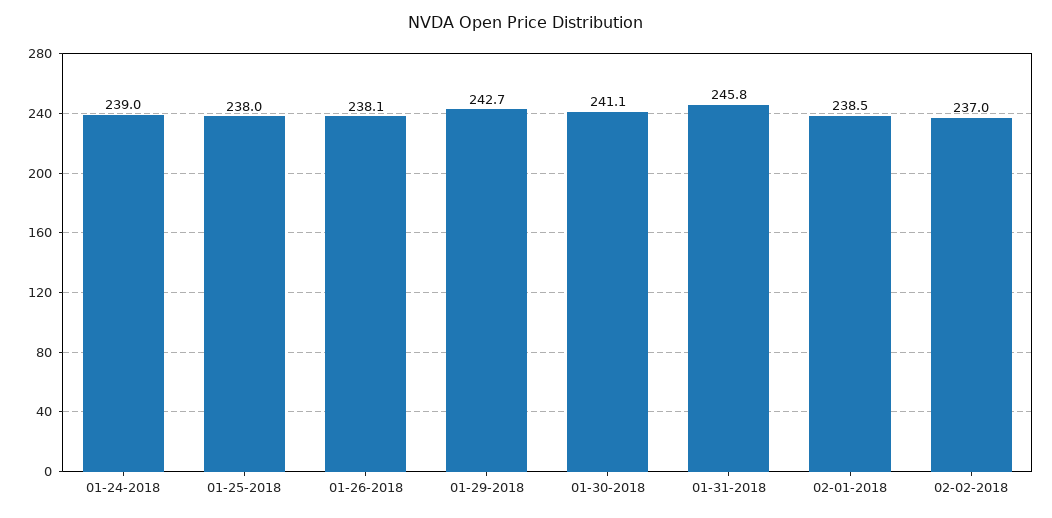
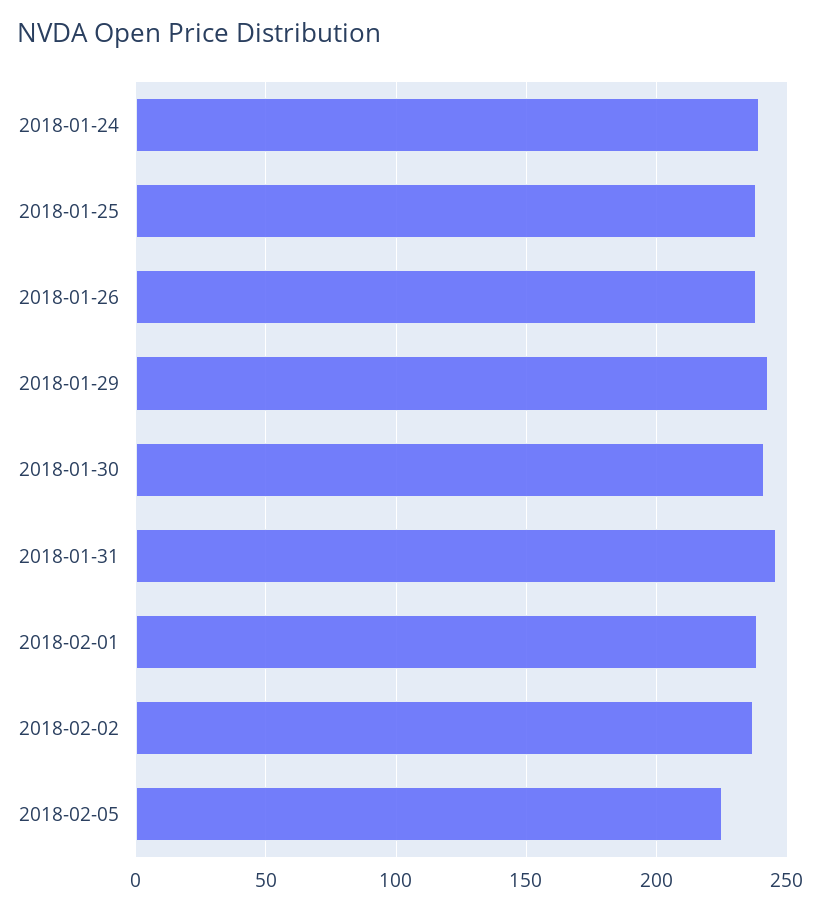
2018-02-05: none -> 225

